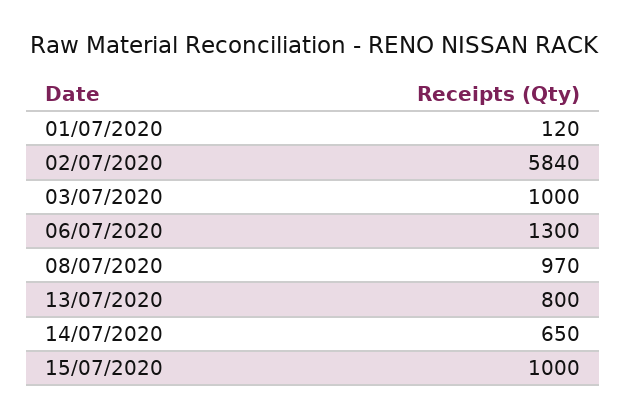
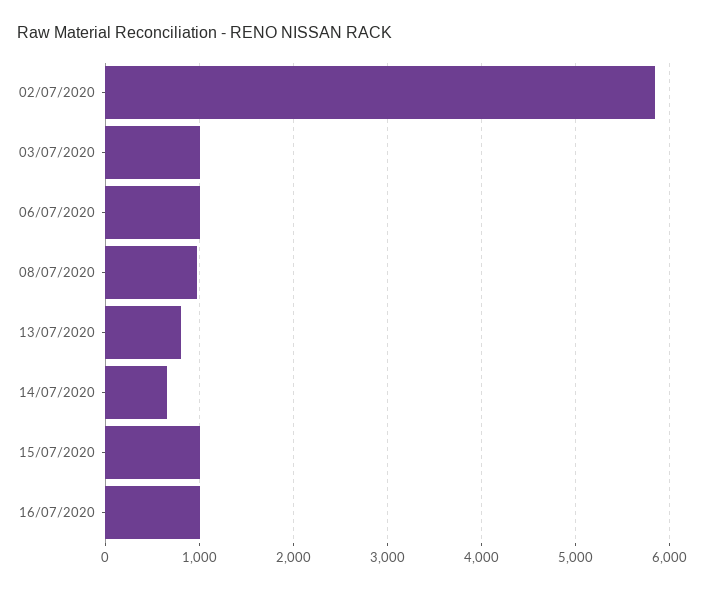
01/07/2020: 120 -> none
06/07/2020: 1300 -> 1000
16/07/2020: none -> 1000

